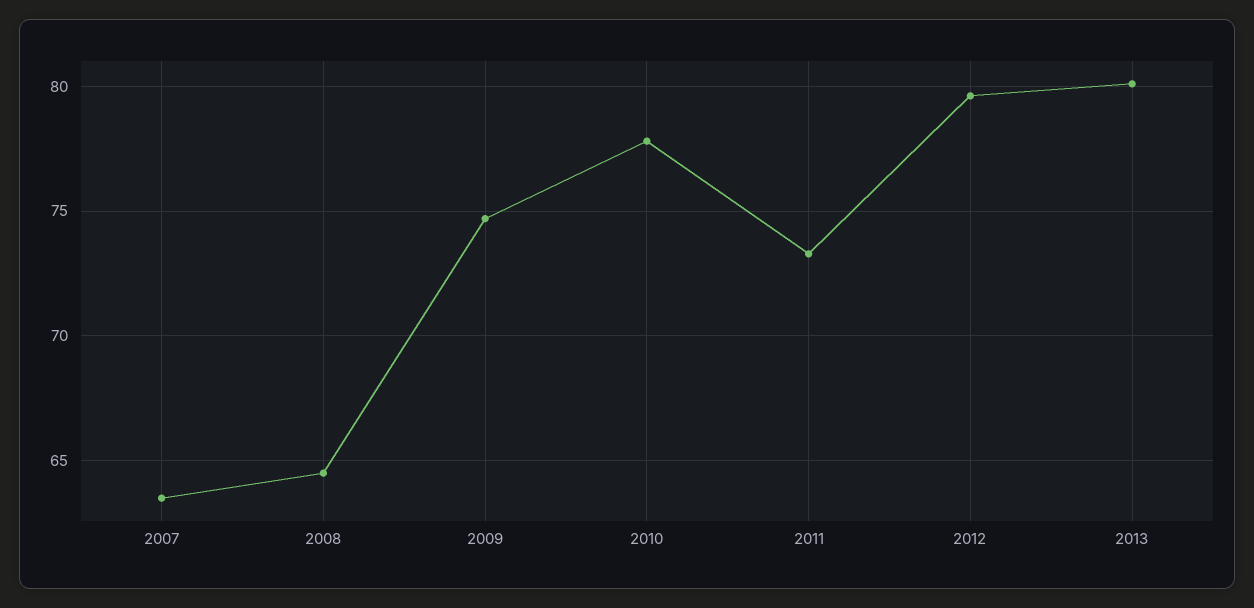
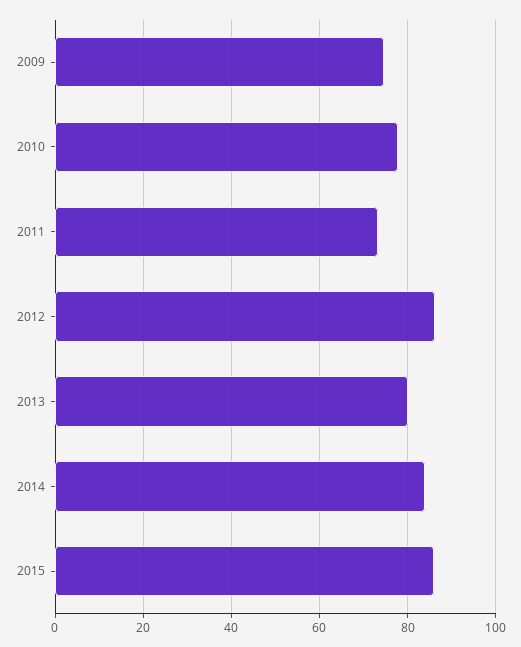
2007: 63.5 -> none
2008: 64.5 -> none
2012: 79.5 -> 86
2014: none -> 84
2015: none -> 86

